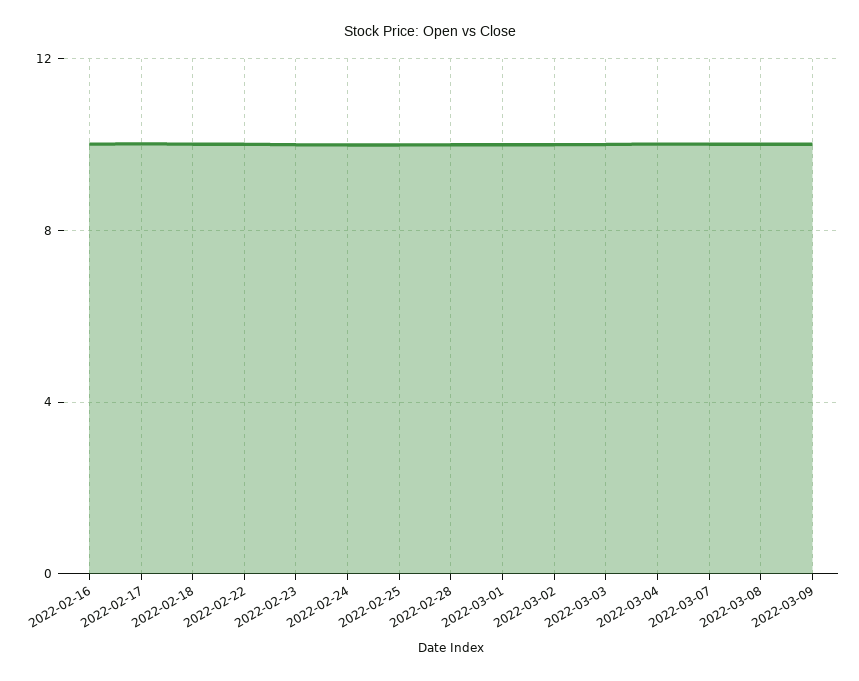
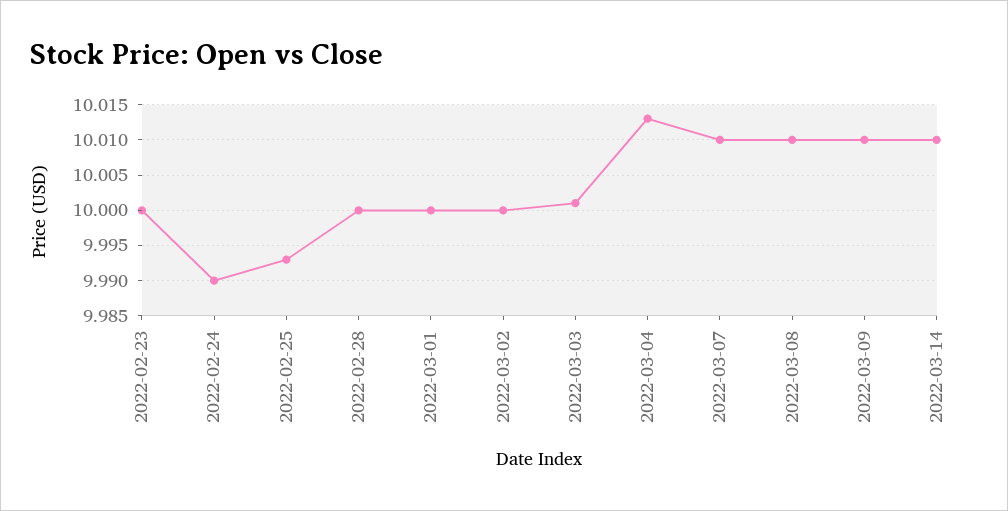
2022-02-16: 10 -> none
2022-02-17: 10 -> none
2022-02-18: 10 -> none
2022-02-22: 10 -> none
2022-03-14: none -> 10.01

